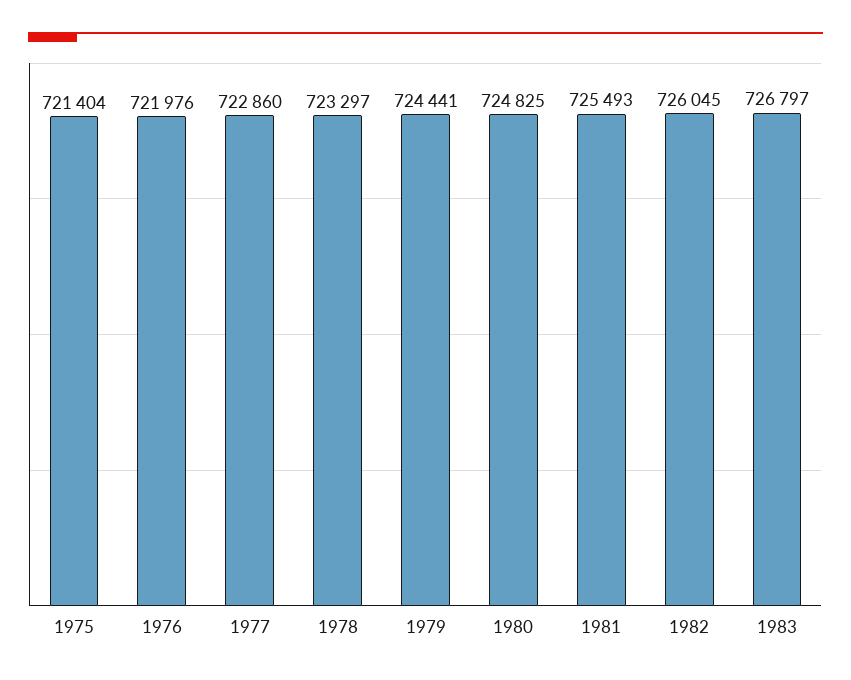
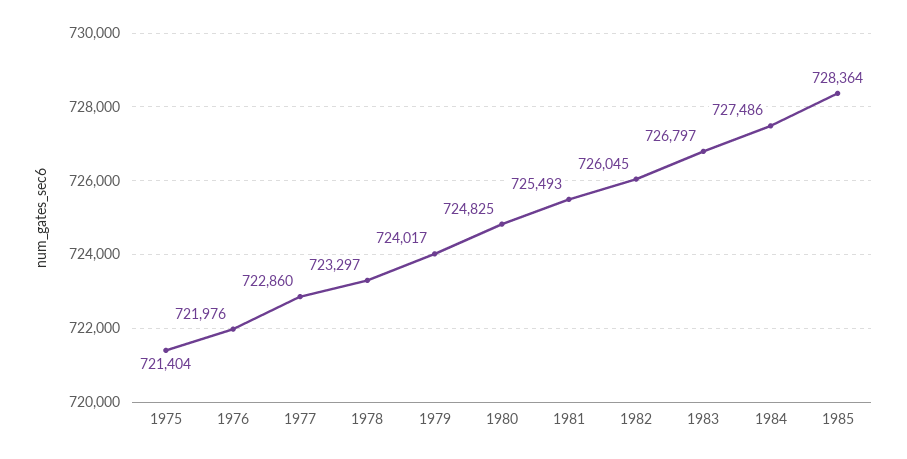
1979: 724441 -> 724017
1984: none -> 727486
1985: none -> 728364

